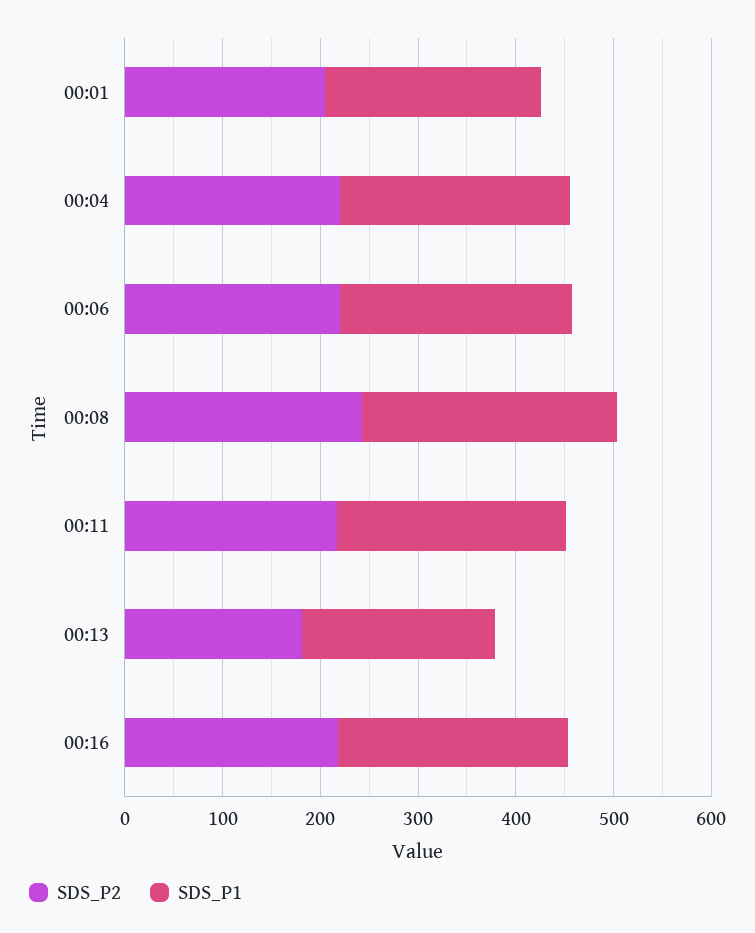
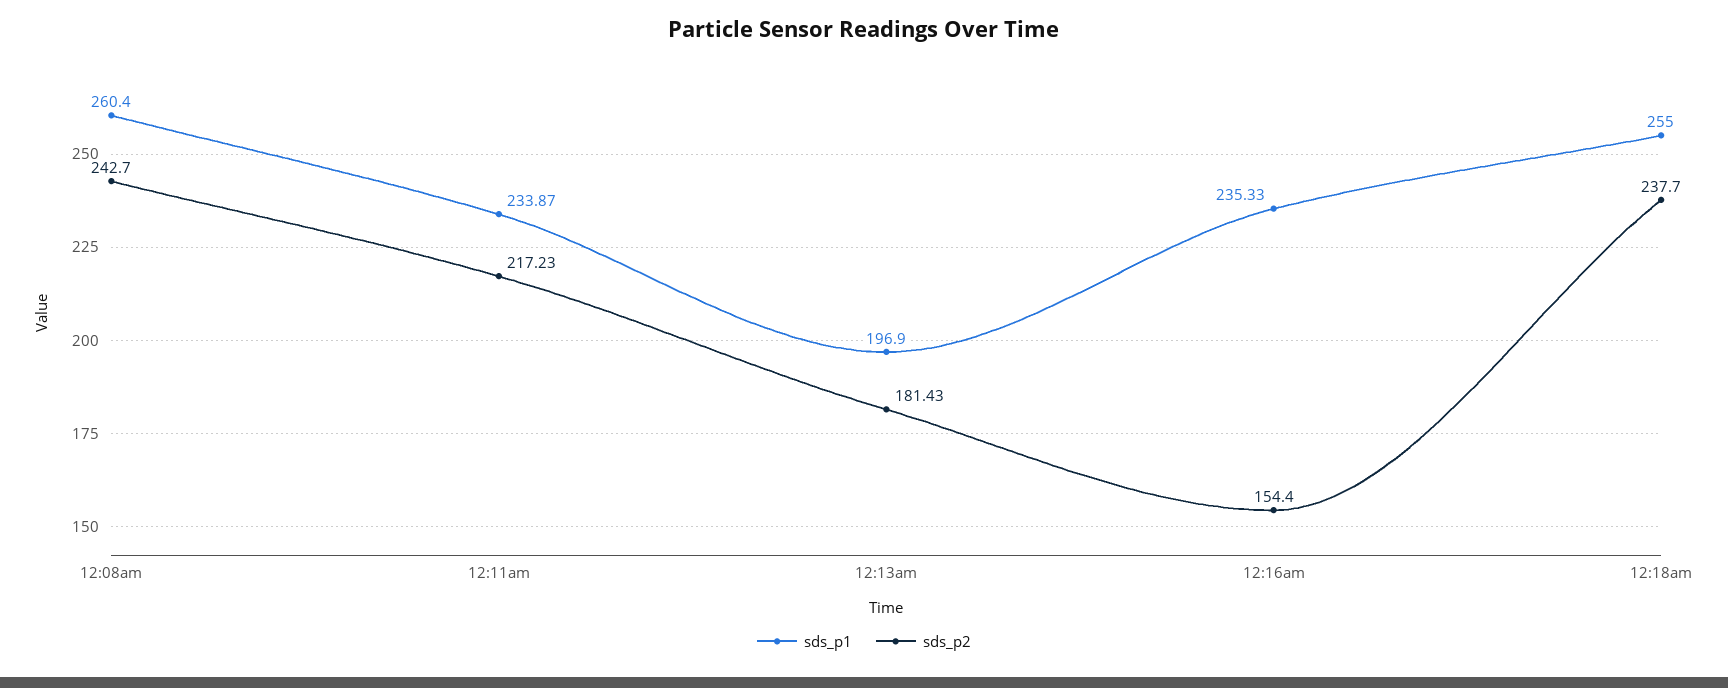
SDS_P2, 00:01: 200 -> none
SDS_P1, 00:01: 220 -> none
SDS_P2, 00:04: 220 -> none
SDS_P1, 00:04: 240 -> none
SDS_P2, 00:06: 220 -> none
SDS_P1, 00:06: 240 -> none
SDS_P2, 00:16: 220 -> 154.4
SDS_P1, 12:18am: none -> 255
SDS_P2, 12:18am: none -> 237.7

